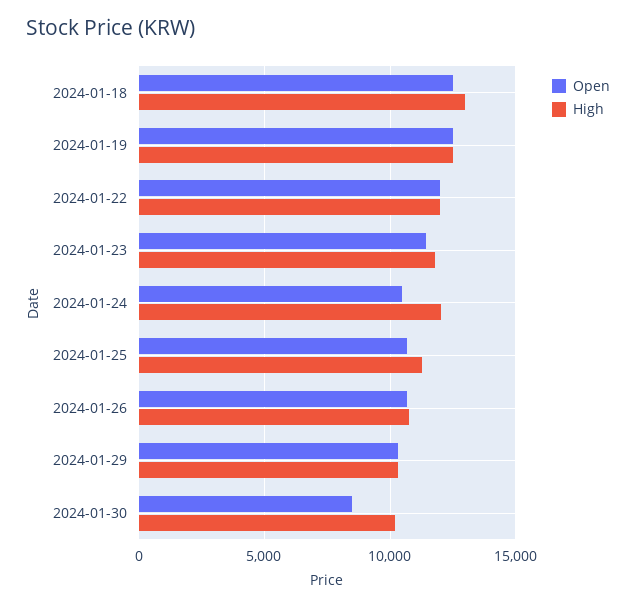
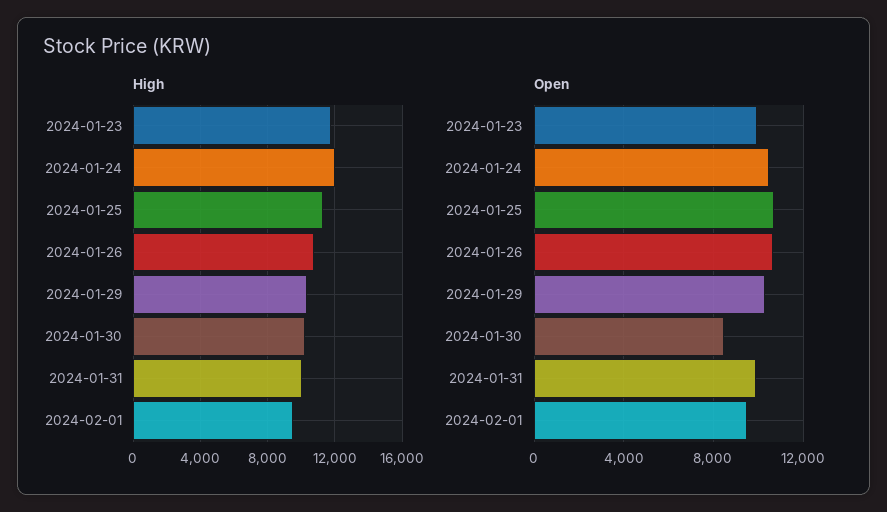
Open, 2024-01-18: 12500 -> none
High, 2024-01-18: 13000 -> none
Open, 2024-01-19: 12500 -> none
High, 2024-01-19: 12500 -> none
Open, 2024-01-22: 12000 -> none
High, 2024-01-22: 12000 -> none
Open, 2024-01-23: 11500 -> 10000
High, 2024-01-31: none -> 10000
High, 2024-02-01: none -> 9500
Open, 2024-01-31: none -> 10000
Open, 2024-02-01: none -> 9500

